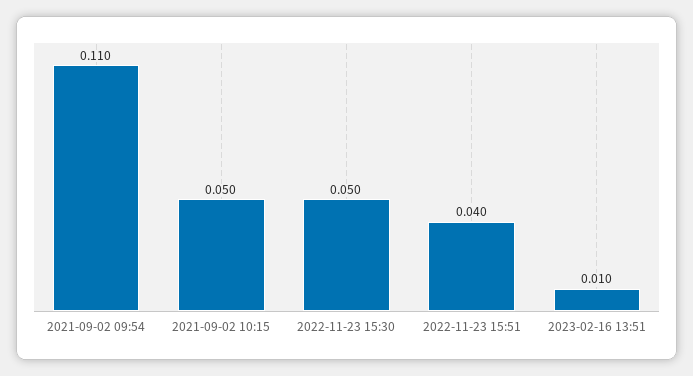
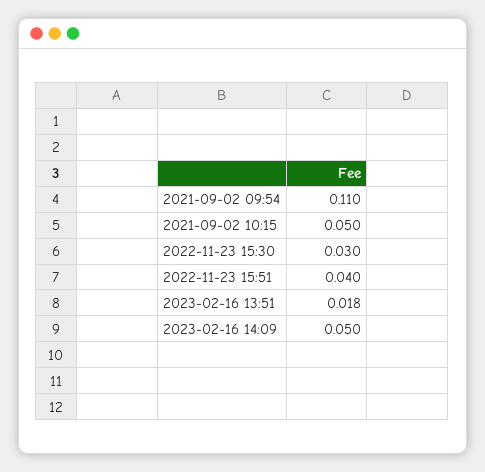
2022-11-23 15:30: 0.05 -> 0.03
2023-02-16 13:51: 0.01 -> 0.018
2023-02-16 14:09: none -> 0.05

